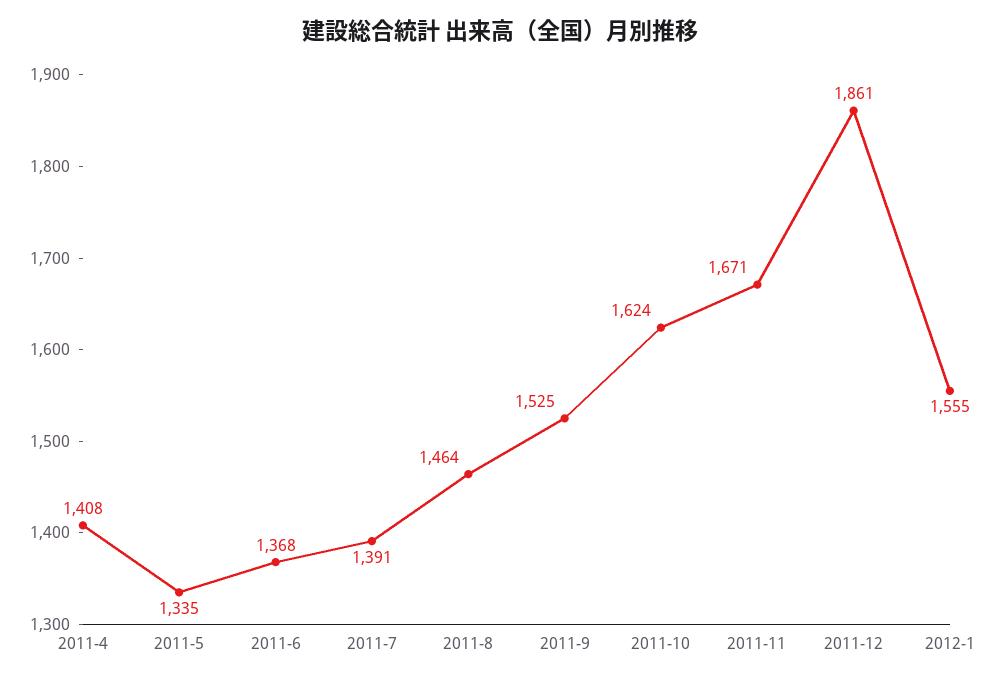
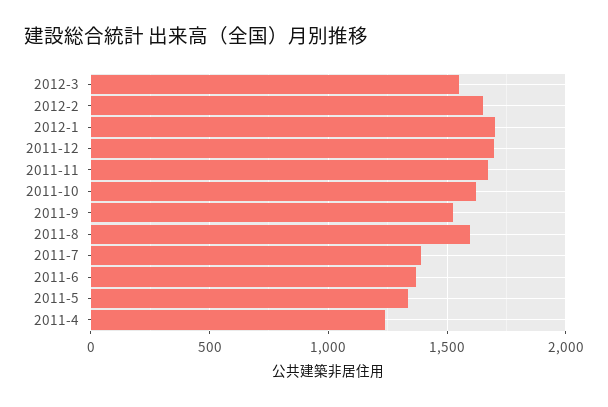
2011-4: 1408 -> 1250
2011-8: 1464 -> 1600
2011-12: 1861 -> 1700
2012-1: 1555 -> 1700
2012-3: none -> 1550
2012-2: none -> 1650

